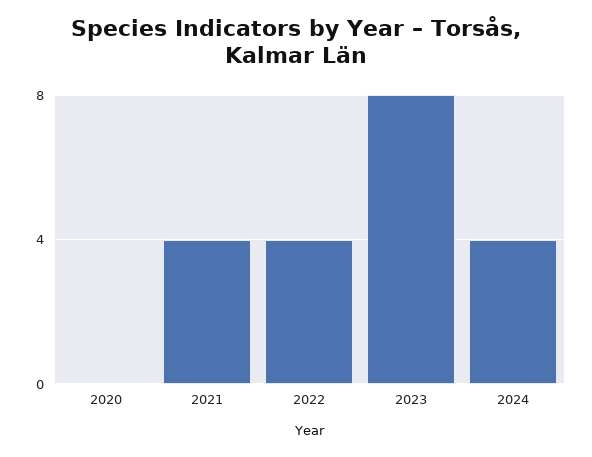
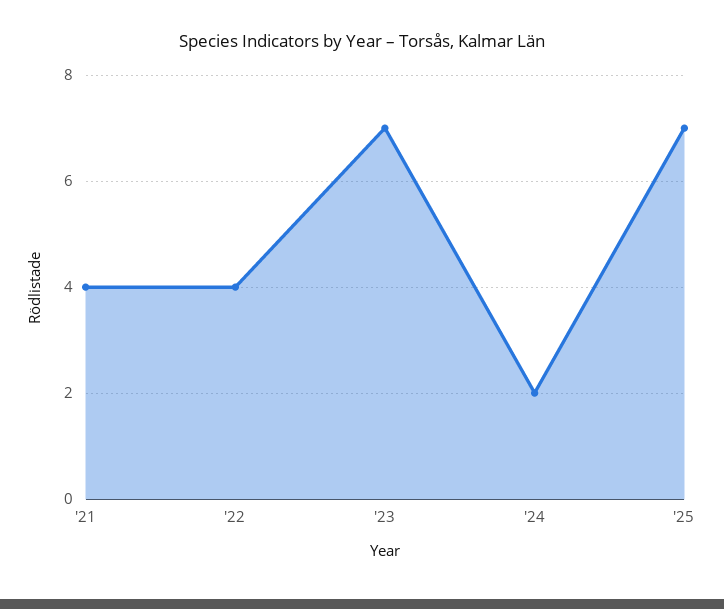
2020: 0 -> none
2023: 8 -> 7
2024: 4 -> 2
'25: none -> 7

